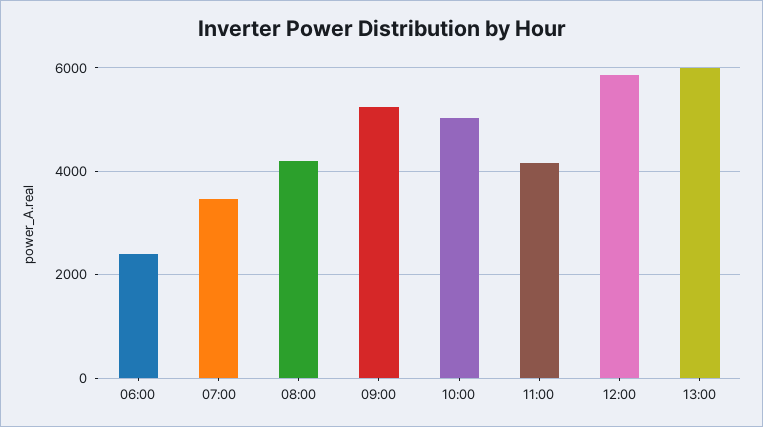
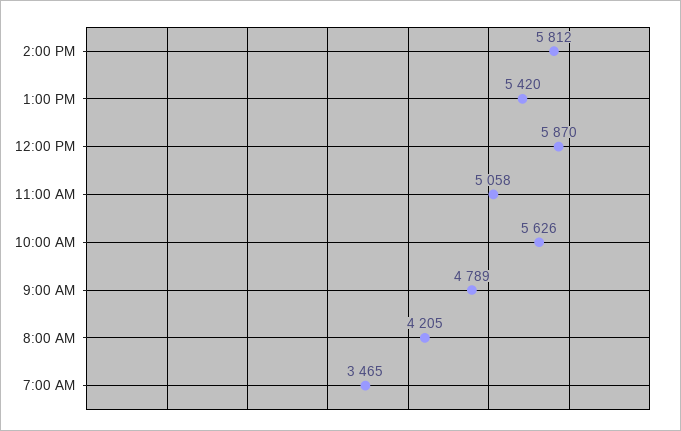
06:00: 2400 -> none
09:00: 5200 -> 4789
10:00: 5000 -> 5626
11:00: 4200 -> 5058
13:00: 6000 -> 5420
2:00 PM: none -> 5812

